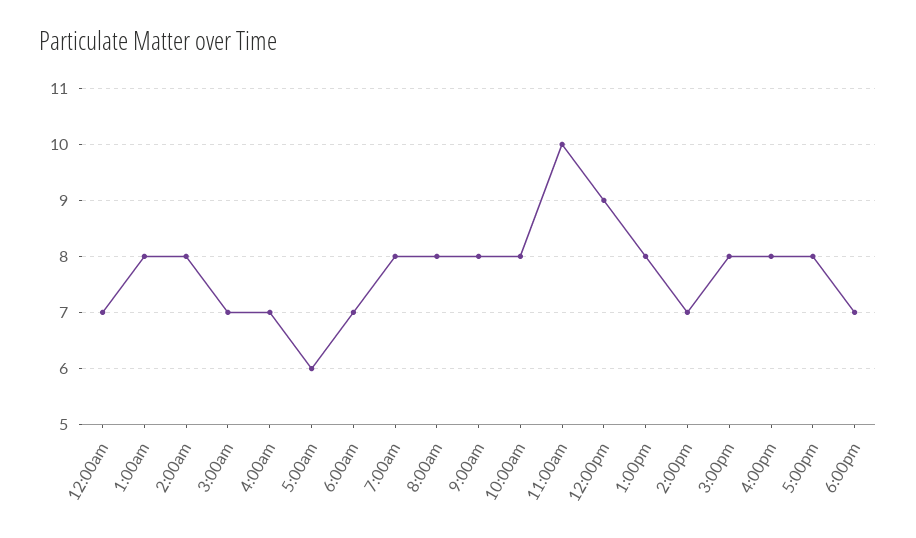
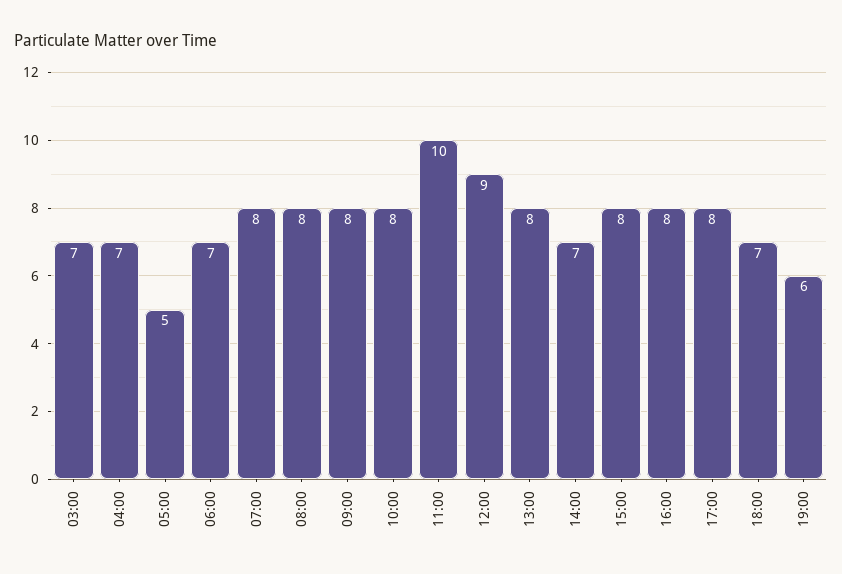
12:00am: 7 -> none
1:00am: 8 -> none
2:00am: 8 -> none
5:00am: 6 -> 5
19:00: none -> 6

